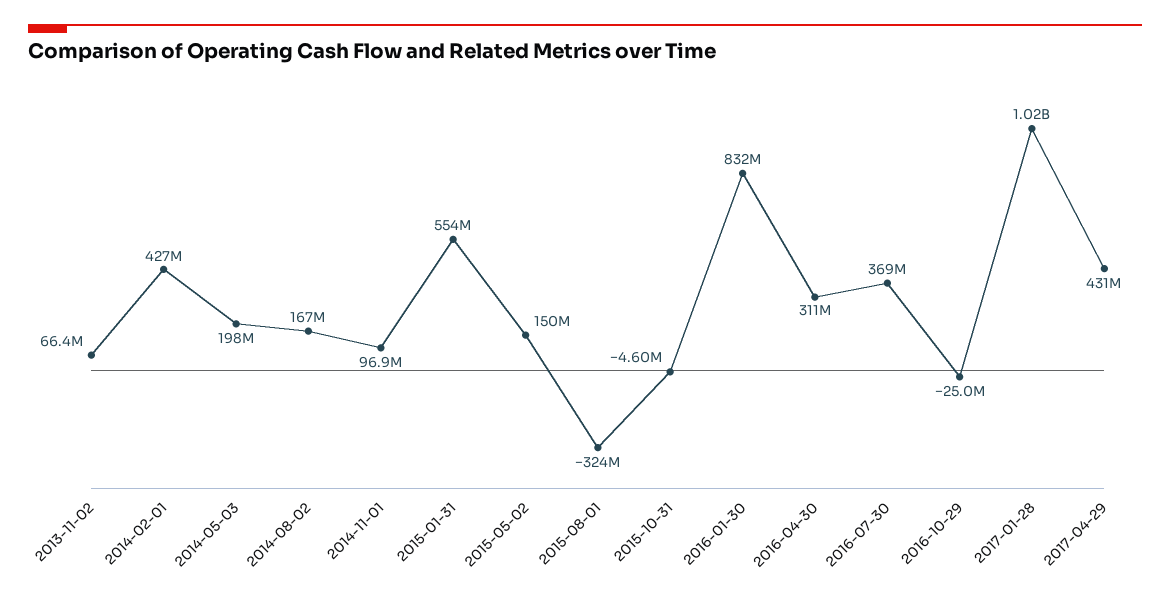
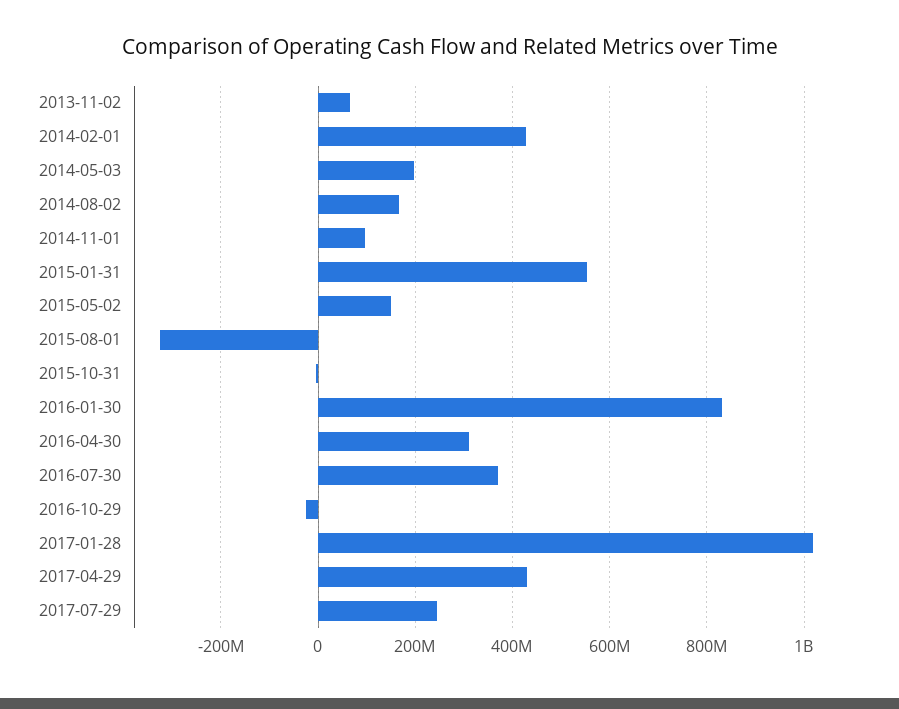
2017-07-29: none -> 240000000

